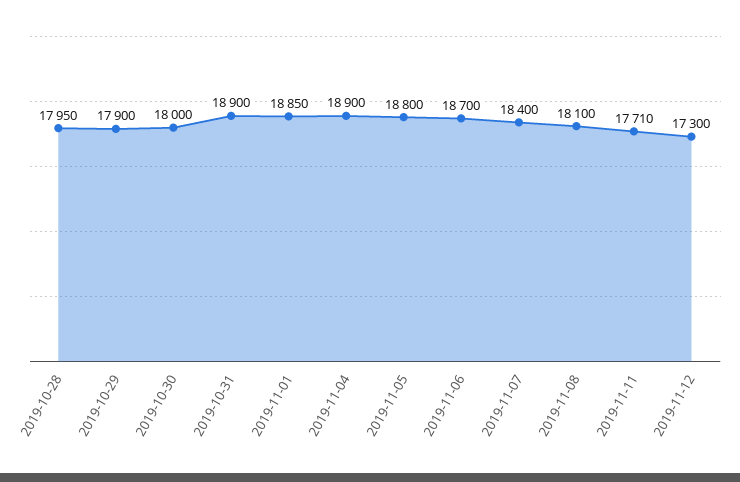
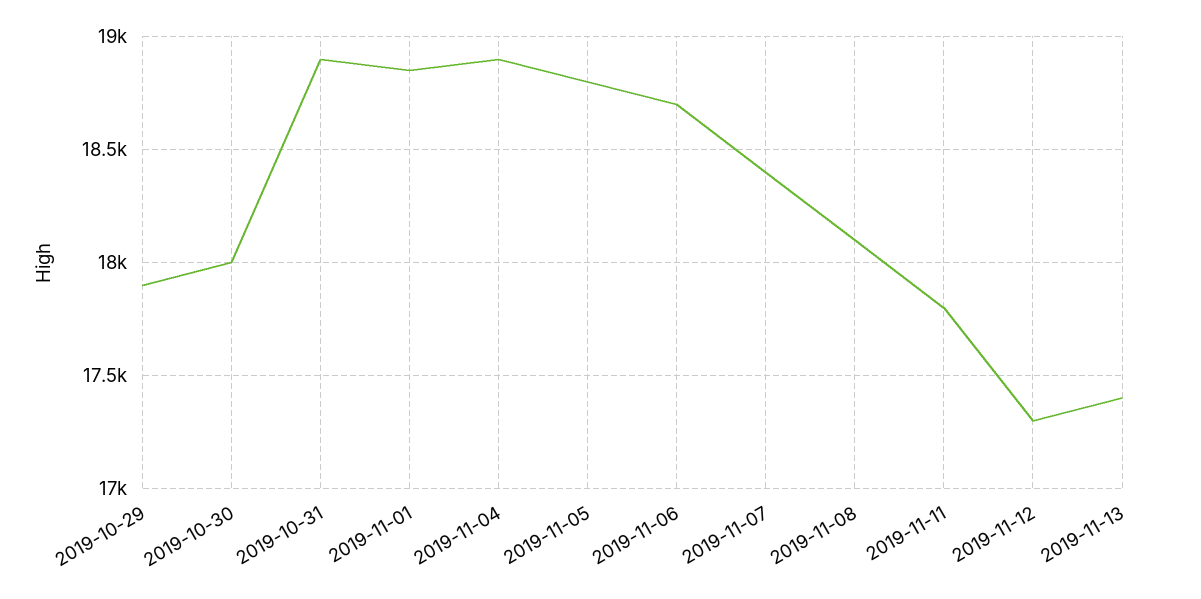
2019-10-28: 17950 -> none
2019-11-11: 17710 -> 17800
2019-11-13: none -> 17400

